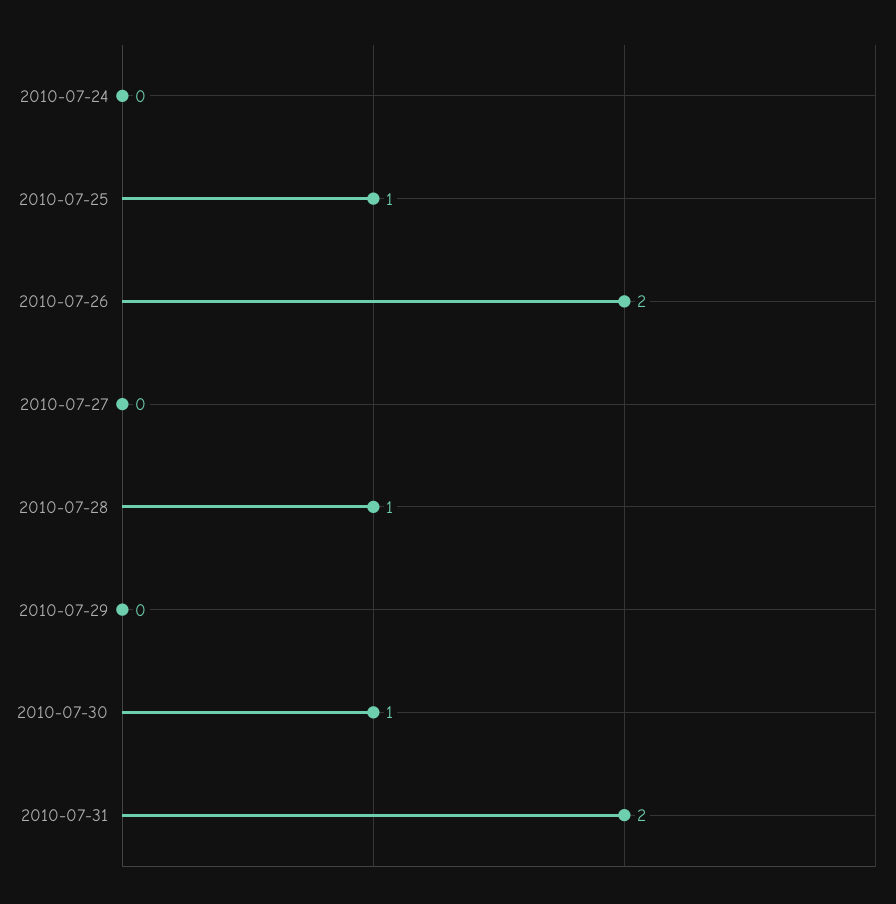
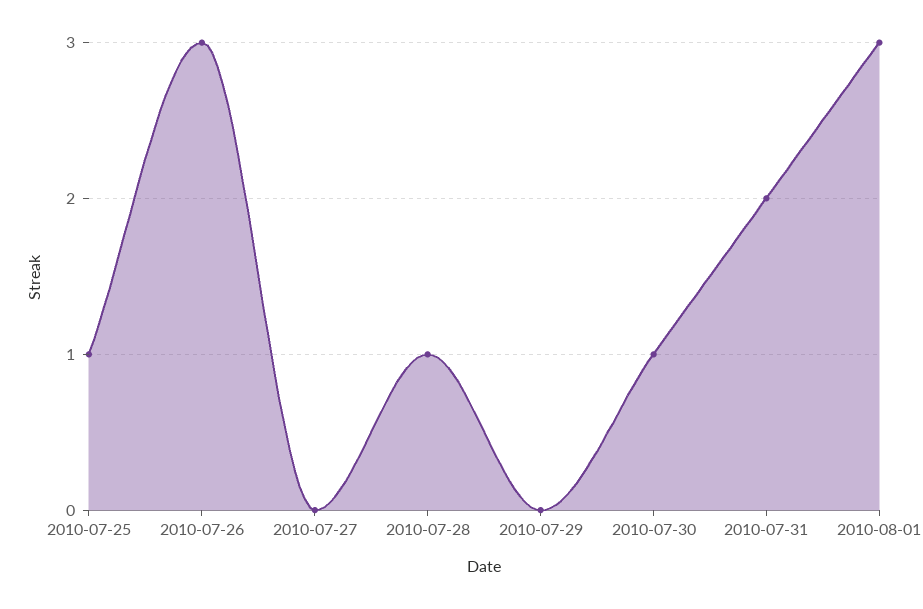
2010-07-24: 0 -> none
2010-07-26: 2 -> 3
2010-08-01: none -> 3

